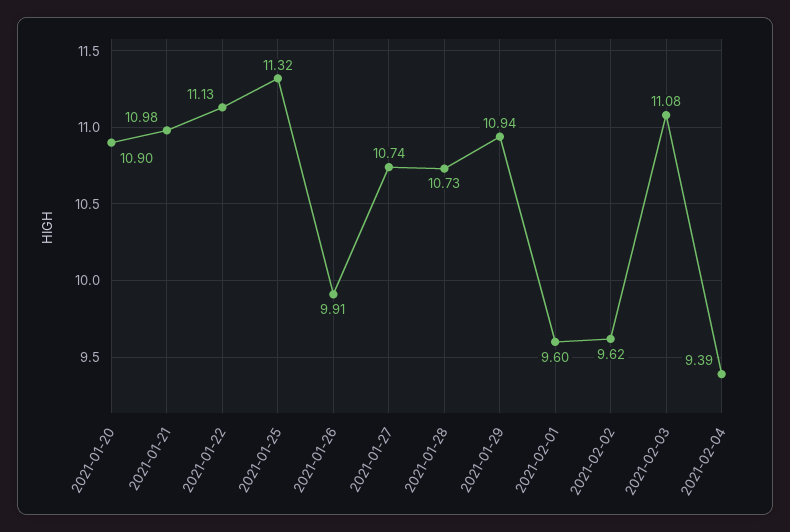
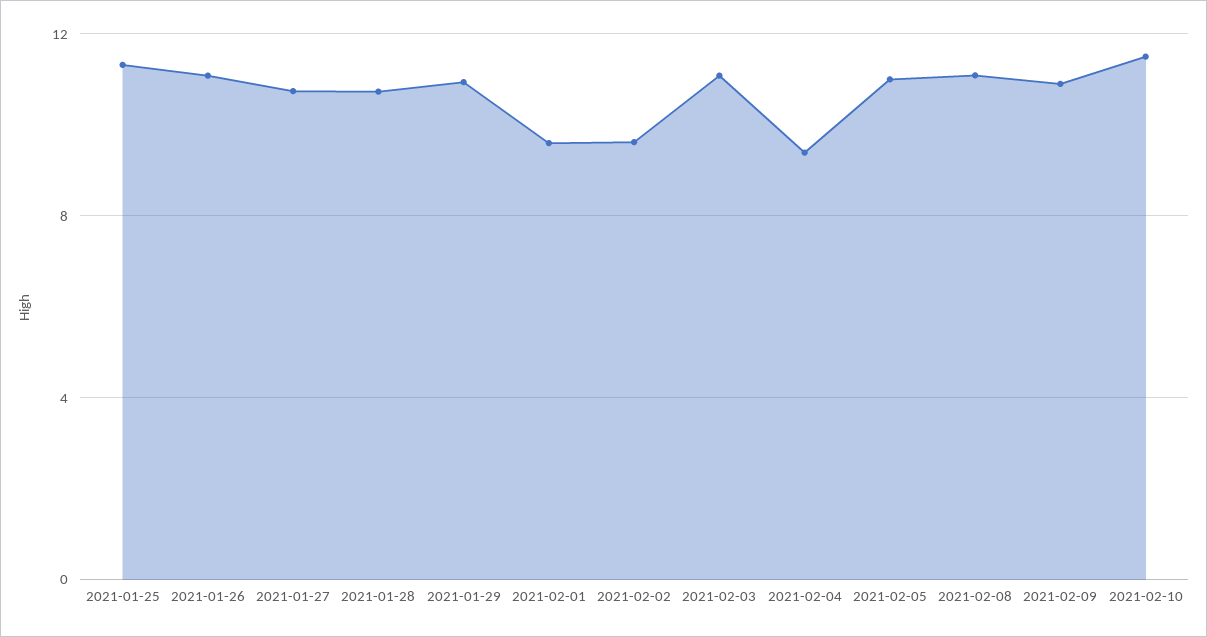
2021-01-20: 10.9 -> none
2021-01-21: 10.98 -> none
2021-01-22: 11.13 -> none
2021-01-26: 9.91 -> 11
2021-02-05: none -> 11
2021-02-08: none -> 11
2021-02-09: none -> 11
2021-02-10: none -> 11.5

